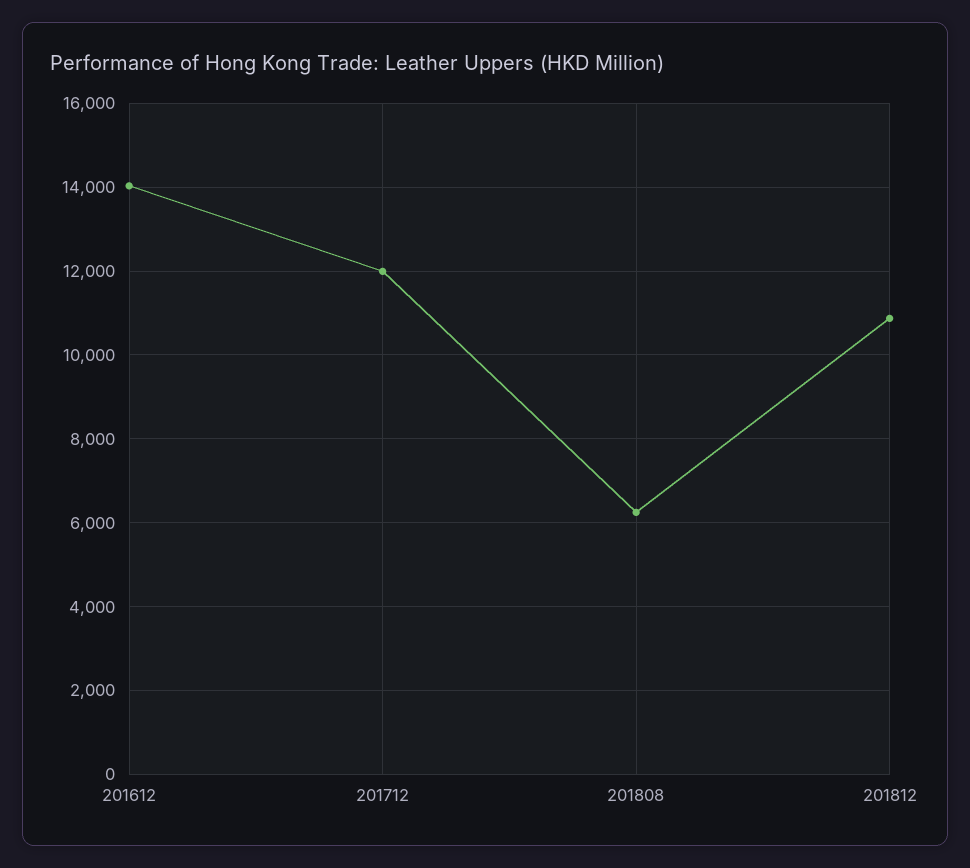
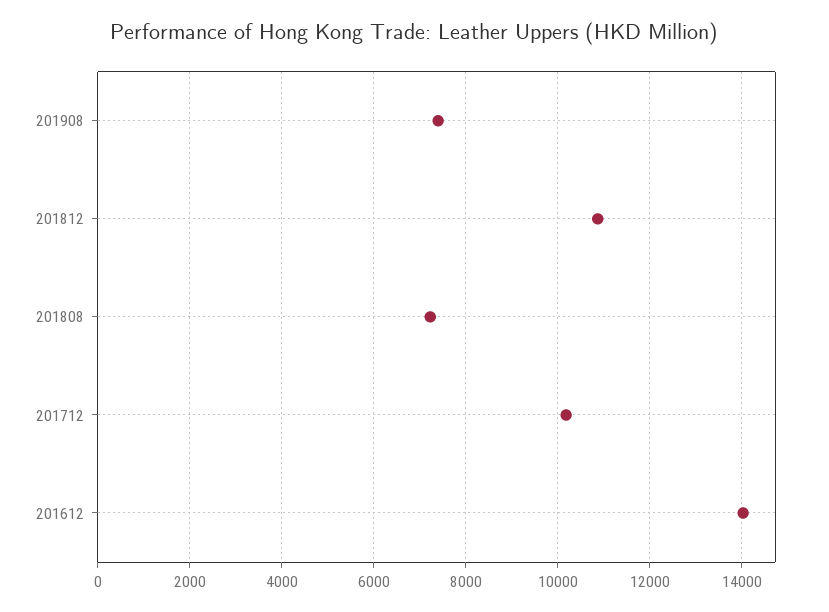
201712: 12000 -> 10200
201808: 6200 -> 7200
201908: none -> 7400

